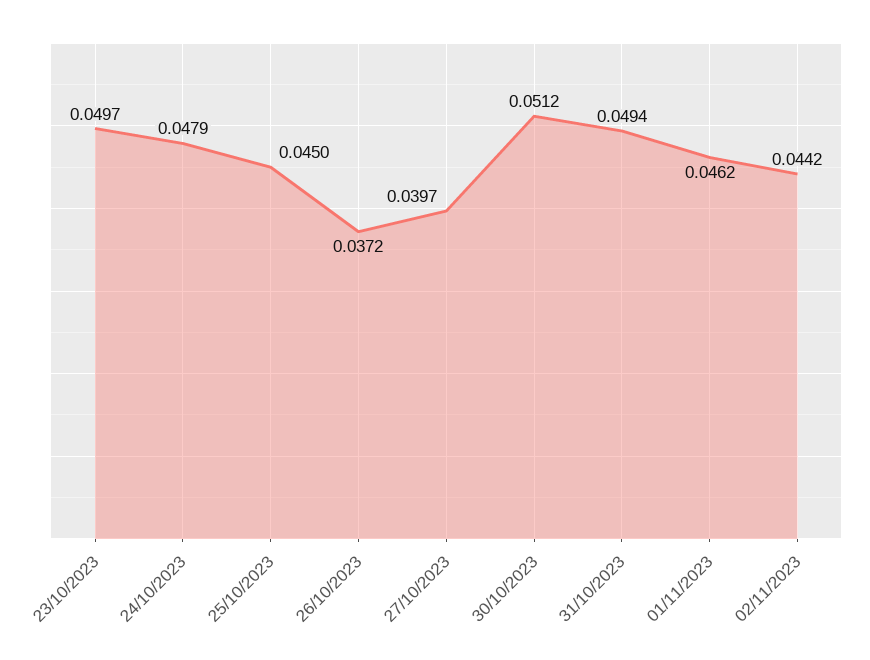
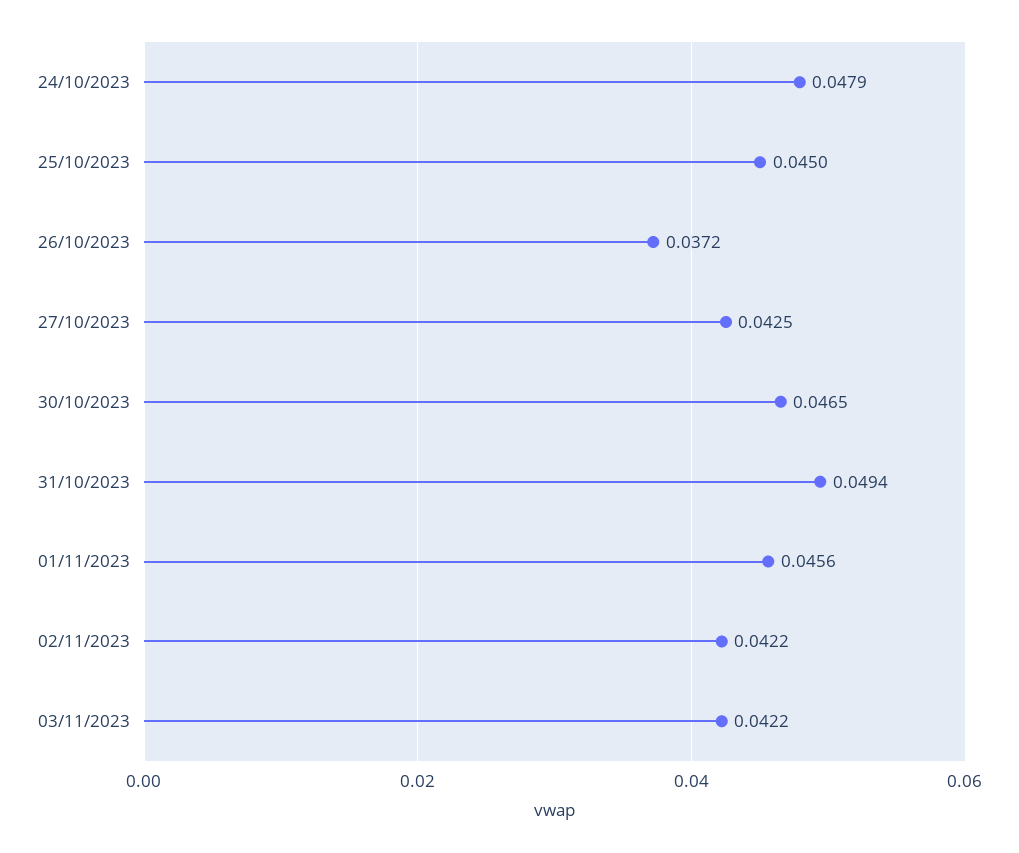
23/10/2023: 0.0497 -> none
27/10/2023: 0.0397 -> 0.0425
30/10/2023: 0.0512 -> 0.0465
01/11/2023: 0.0462 -> 0.0456
02/11/2023: 0.0442 -> 0.0422
03/11/2023: none -> 0.0422

